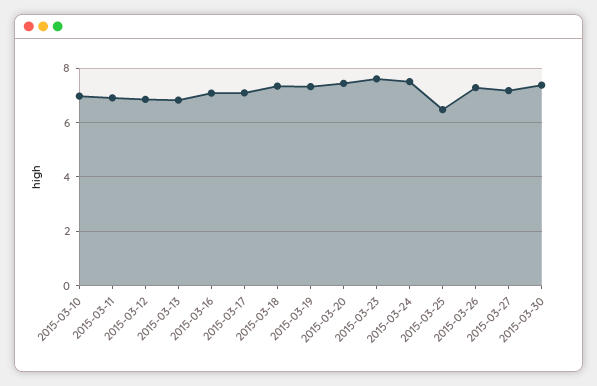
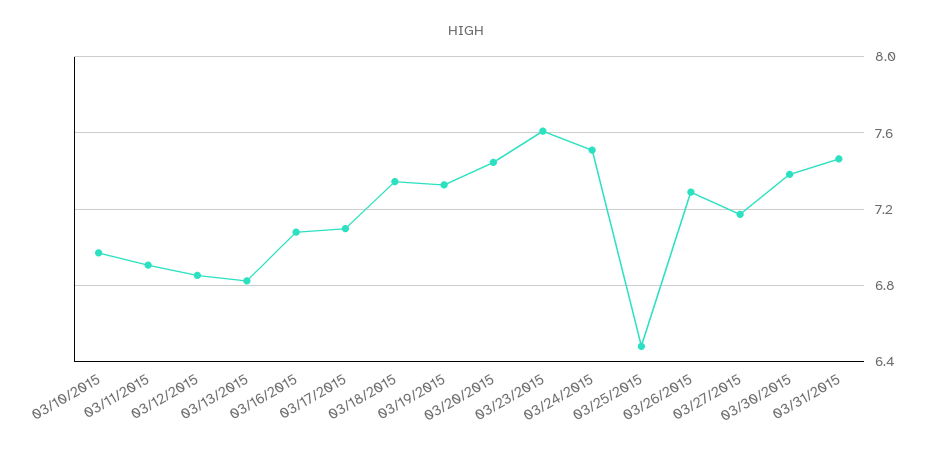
03/31/2015: none -> 7.45

